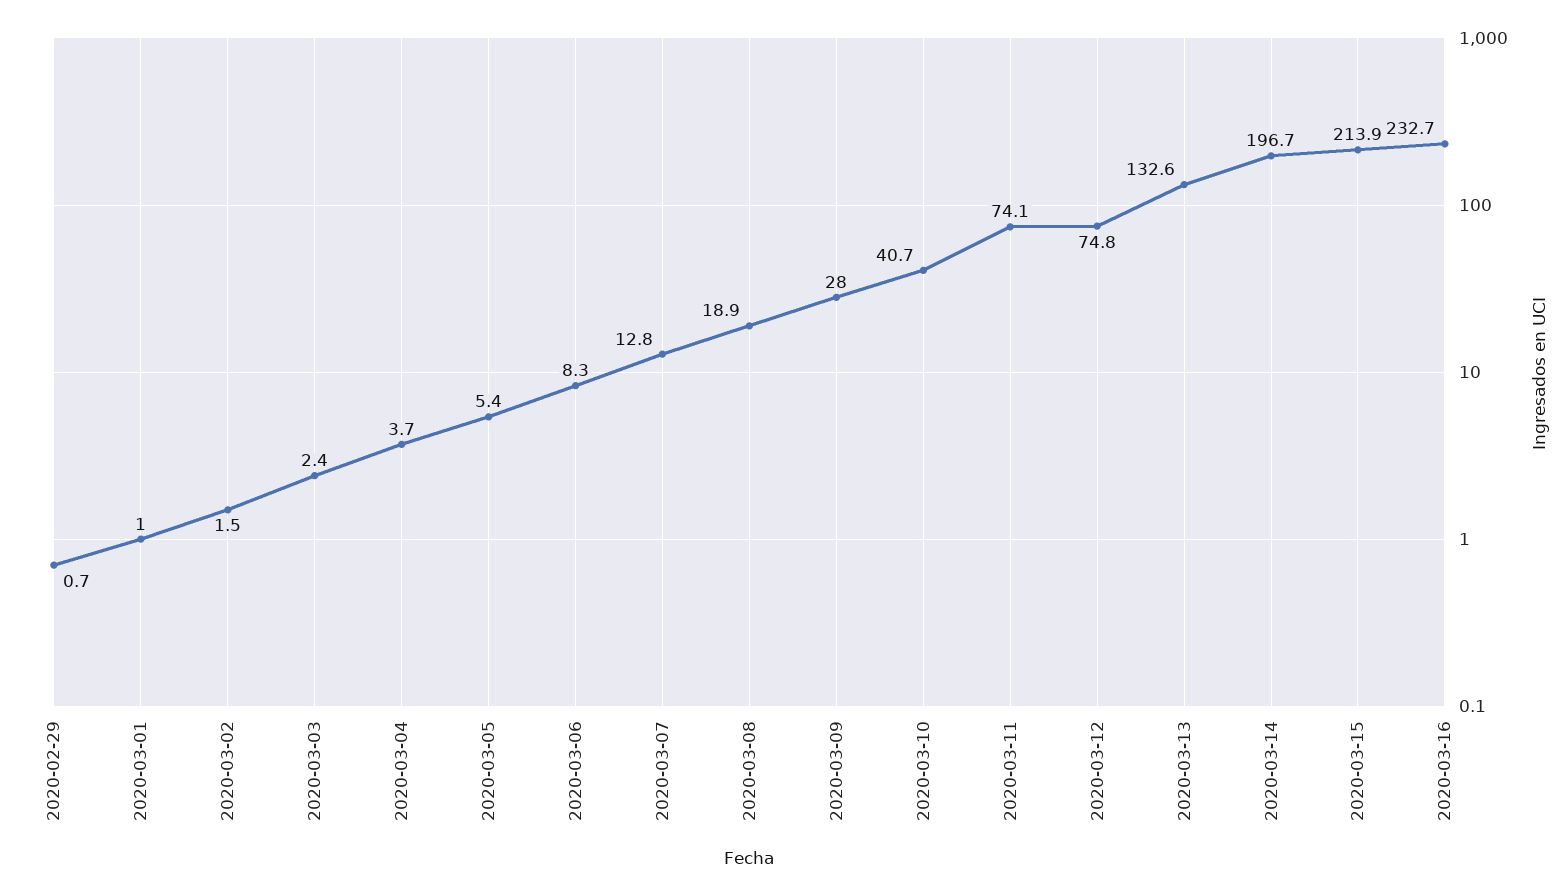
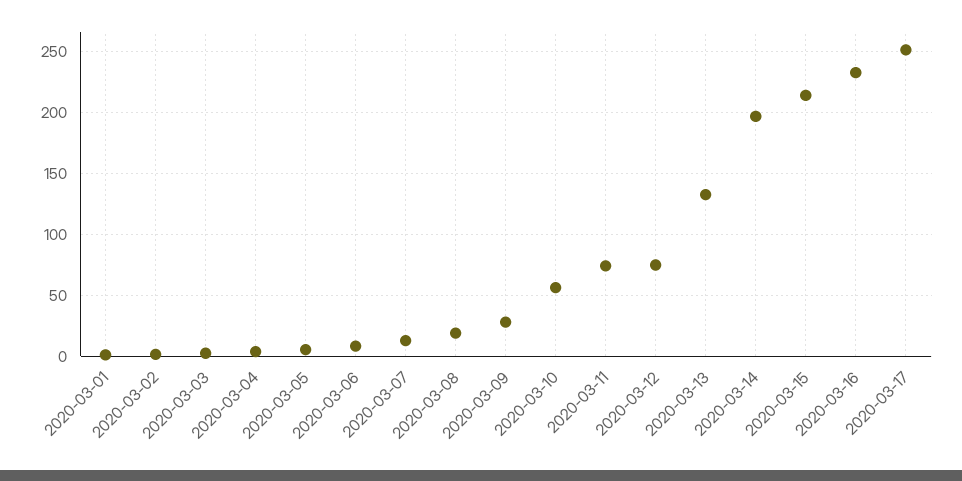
2020-02-29: 0.7 -> none
2020-03-10: 40.7 -> 55
2020-03-17: none -> 250

